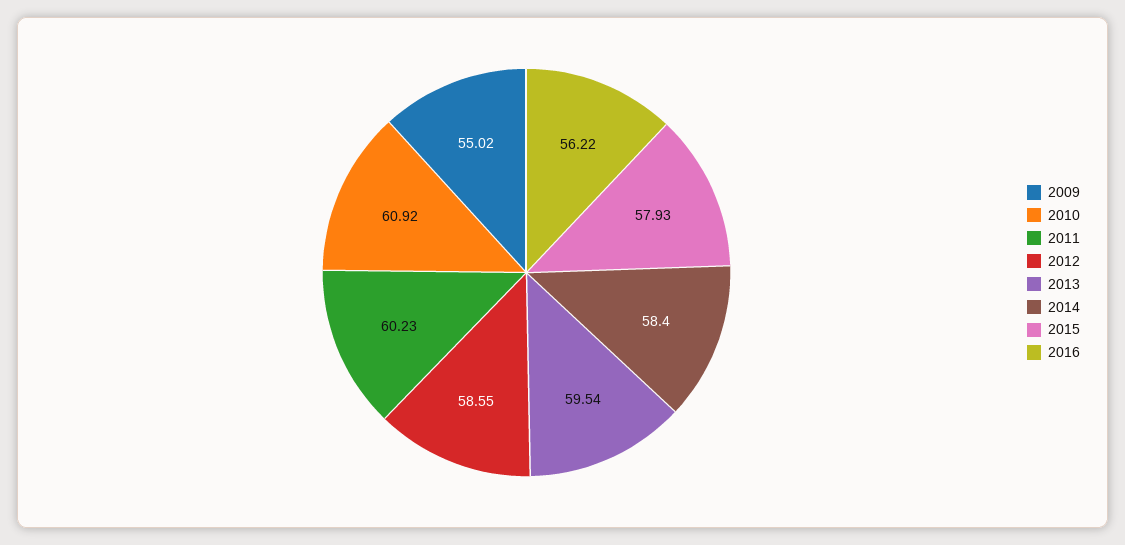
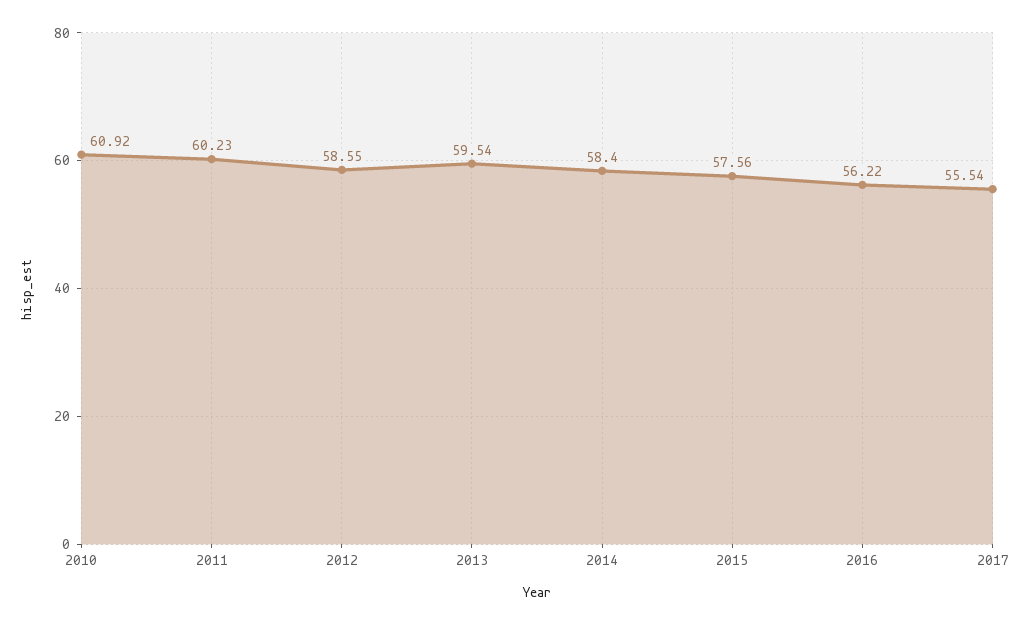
2009: 55.02 -> none
2015: 57.93 -> 57.56
2017: none -> 55.54

